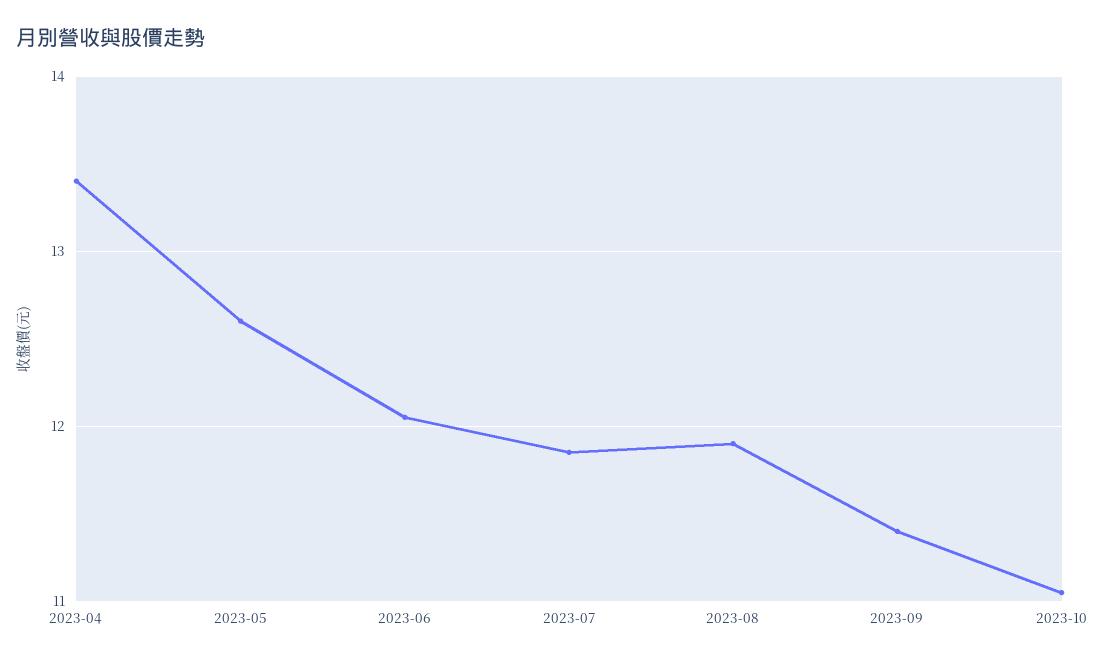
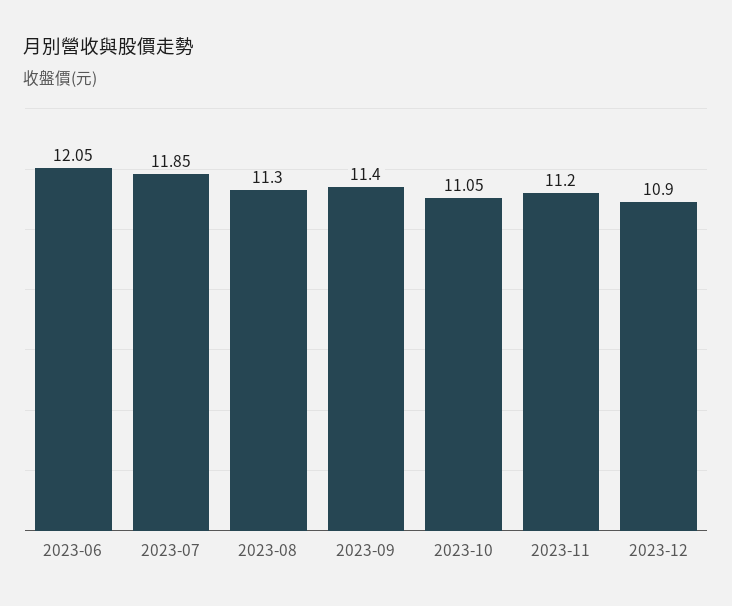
2023-04: 13.4 -> none
2023-05: 12.6 -> none
2023-08: 11.9 -> 11.3
2023-11: none -> 11.2
2023-12: none -> 10.9

